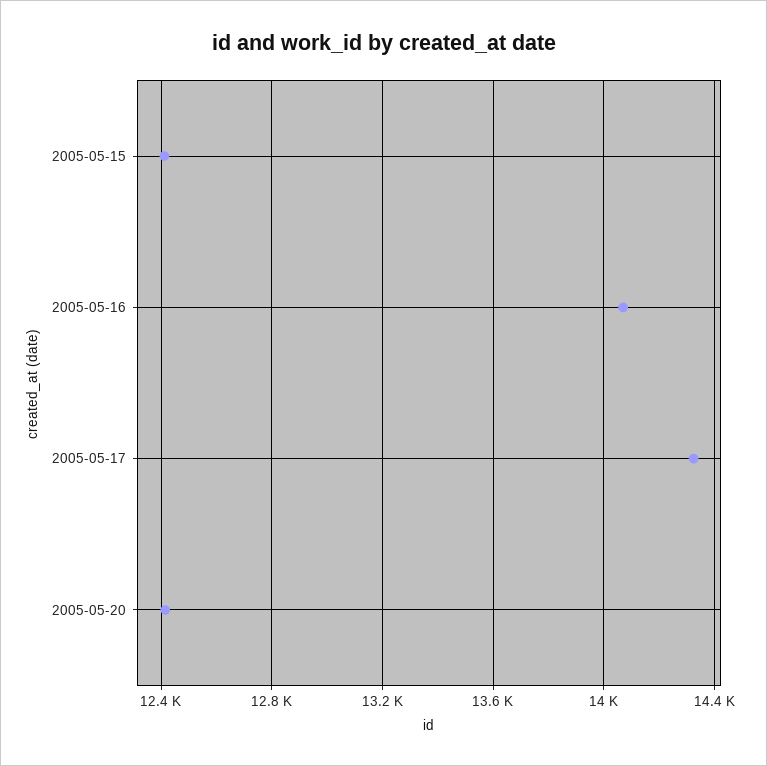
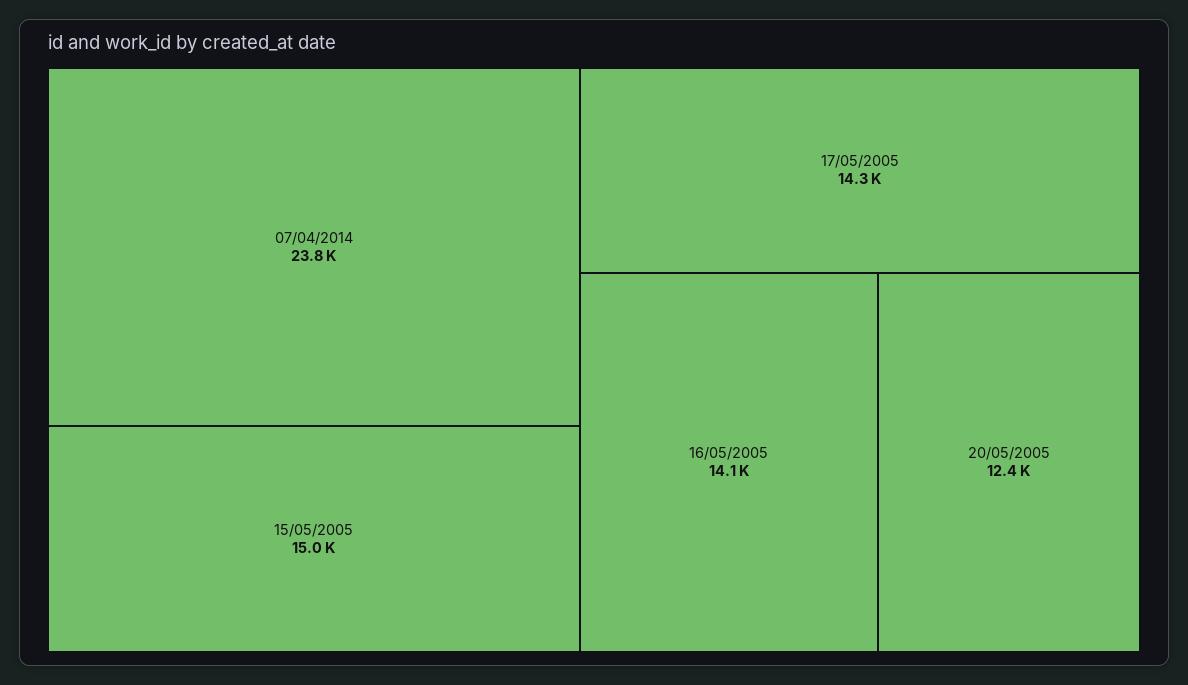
2005-05-15: 12400 -> 15000
07/04/2014: none -> 23800

